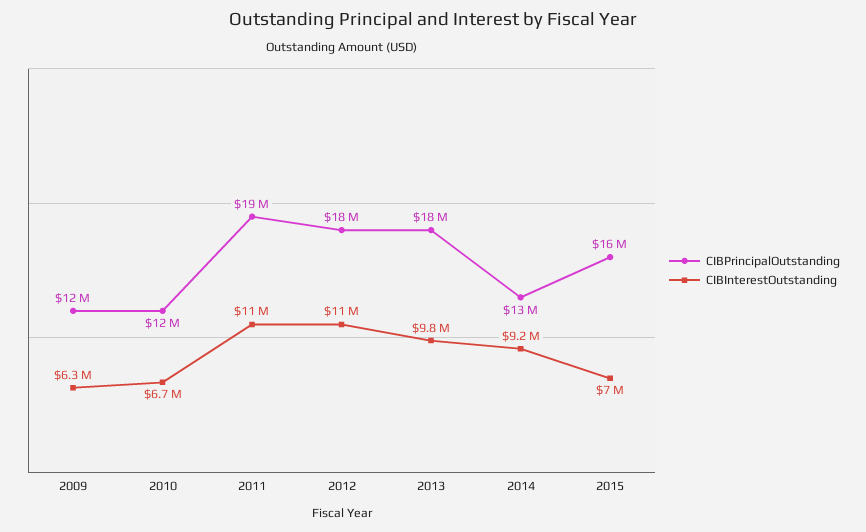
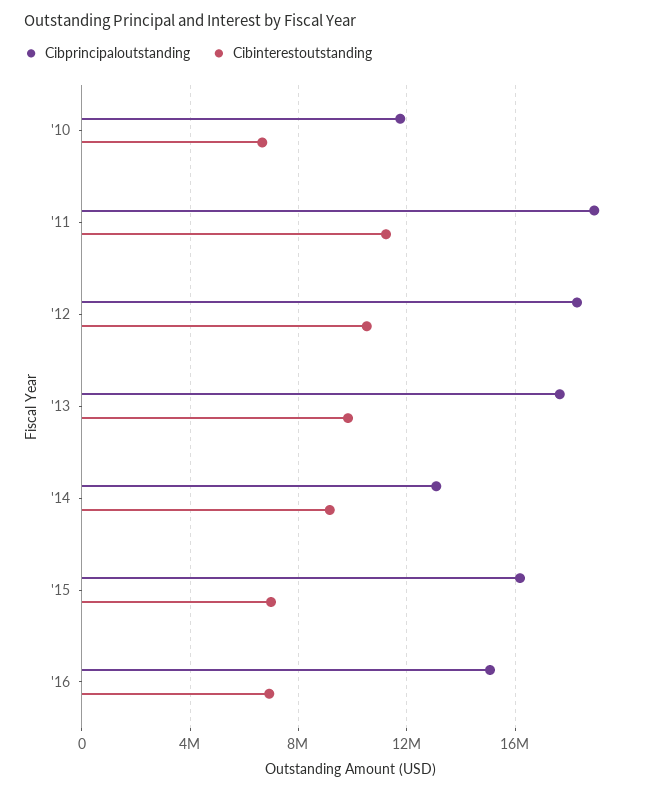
CIBPrincipalOutstanding, 2009: 12000000 -> none
CIBInterestOutstanding, 2009: 6300000 -> none
CIBPrincipalOutstanding, '16: none -> 15000000
CIBInterestOutstanding, '16: none -> 7000000

